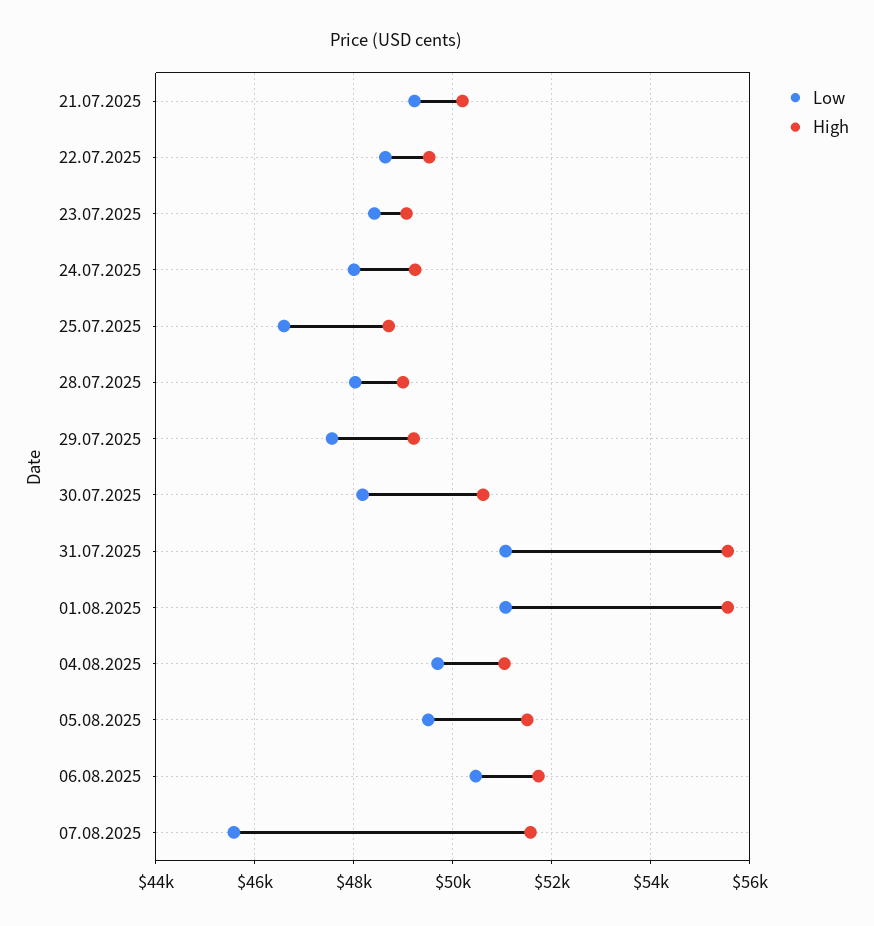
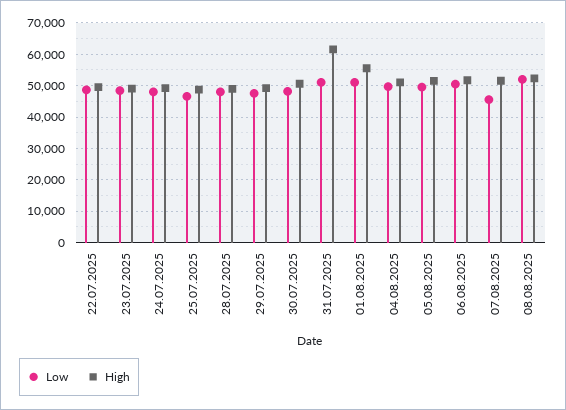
Low, 21.07.2025: 49200 -> none
High, 21.07.2025: 50200 -> none
High, 31.07.2025: 55600 -> 62000
Low, 08.08.2025: none -> 52000
High, 08.08.2025: none -> 52000

